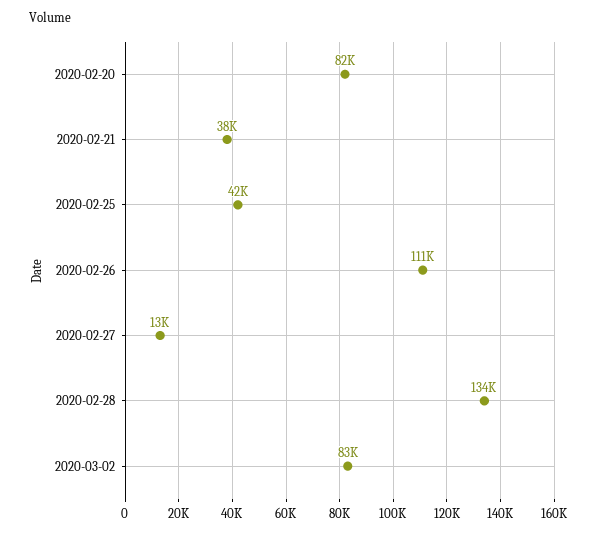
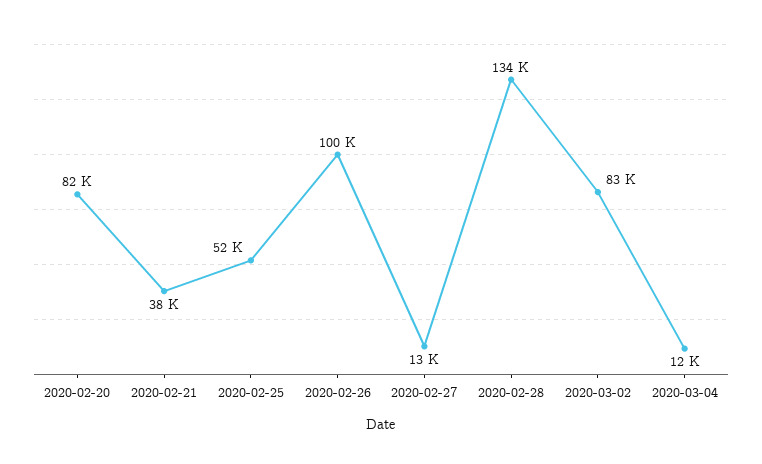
2020-02-25: 42000 -> 52000
2020-02-26: 111000 -> 100000
2020-03-04: none -> 12000

